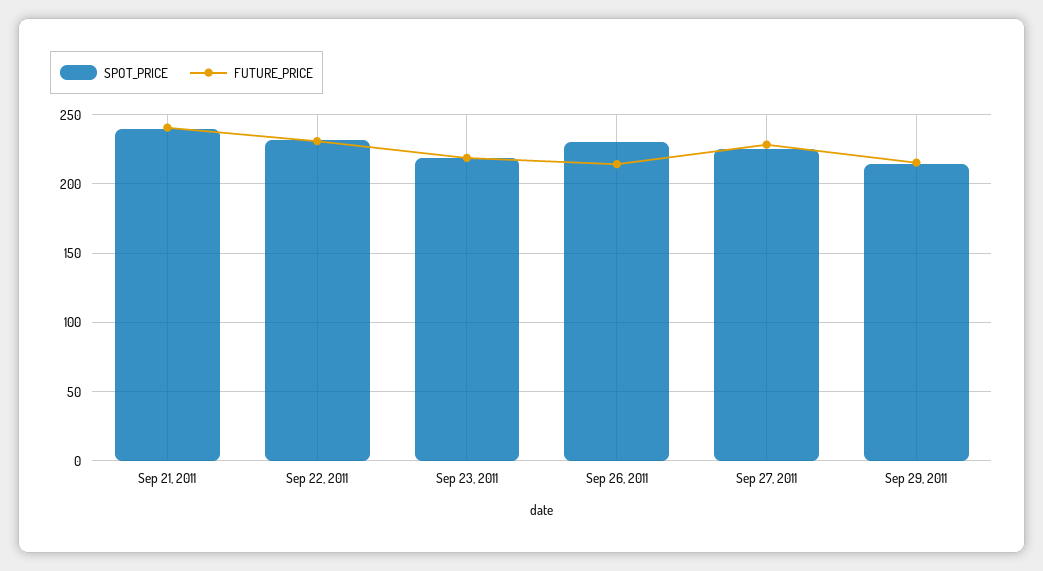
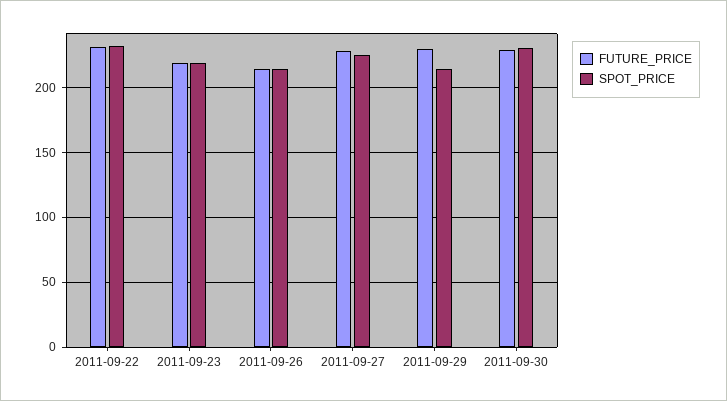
SPOT_PRICE, Sep 21, 2011: 240 -> none
FUTURE_PRICE, Sep 21, 2011: 240 -> none
SPOT_PRICE, Sep 26, 2011: 230 -> 215
FUTURE_PRICE, Sep 29, 2011: 215 -> 230
FUTURE_PRICE, 2011-09-30: none -> 230
SPOT_PRICE, 2011-09-30: none -> 230

